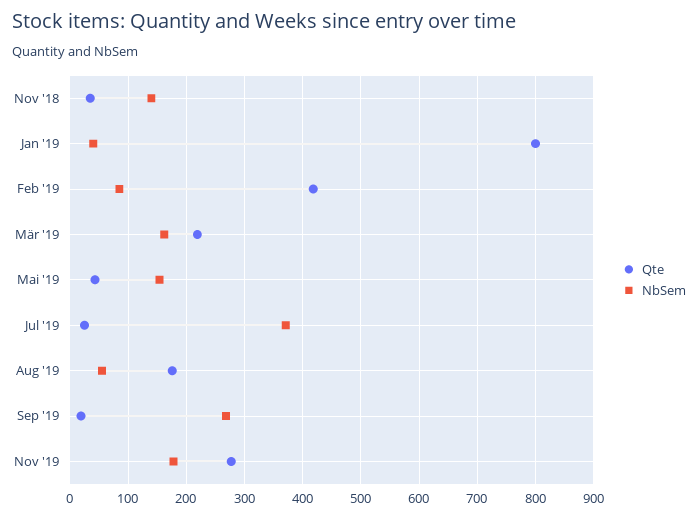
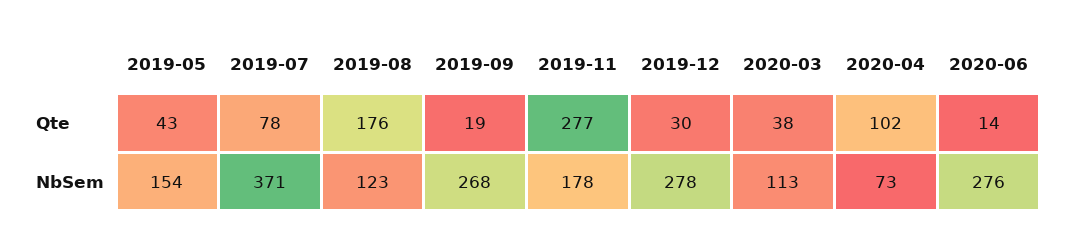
Qte, Nov '18: 40 -> none
NbSem, Nov '18: 140 -> none
Qte, Jan '19: 800 -> none
NbSem, Jan '19: 40 -> none
Qte, Feb '19: 420 -> none
NbSem, Feb '19: 80 -> none
Qte, Mär '19: 220 -> none
NbSem, Mär '19: 160 -> none
Qte, Jul '19: 20 -> 78
NbSem, Aug '19: 60 -> 123
Qte, 2019-12: none -> 30
Qte, 2020-03: none -> 38
Qte, 2020-04: none -> 102
Qte, 2020-06: none -> 14
NbSem, 2019-12: none -> 278
NbSem, 2020-03: none -> 113
NbSem, 2020-04: none -> 73
NbSem, 2020-06: none -> 276

